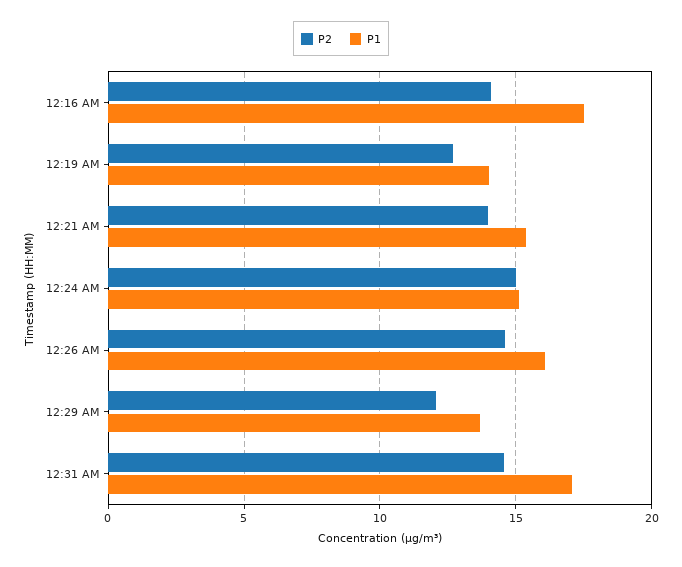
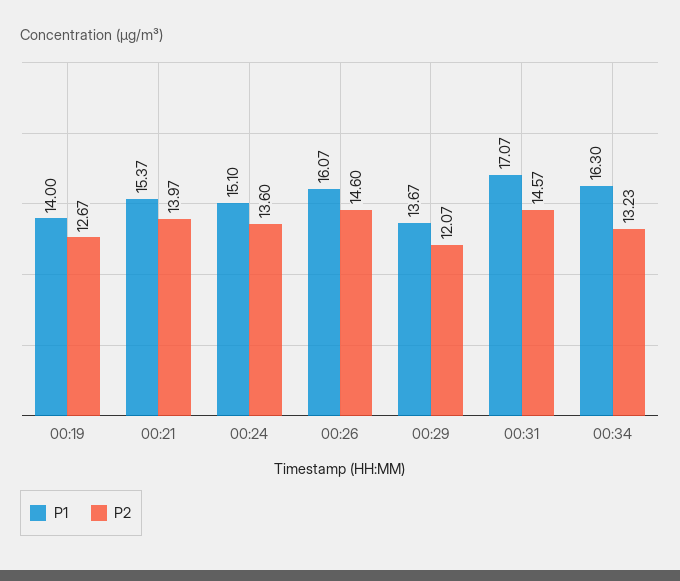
P2, 12:16 AM: 14 -> none
P1, 12:16 AM: 17.5 -> none
P2, 12:24 AM: 15 -> 13.6
P1, 00:34: none -> 16.3
P2, 00:34: none -> 13.23

